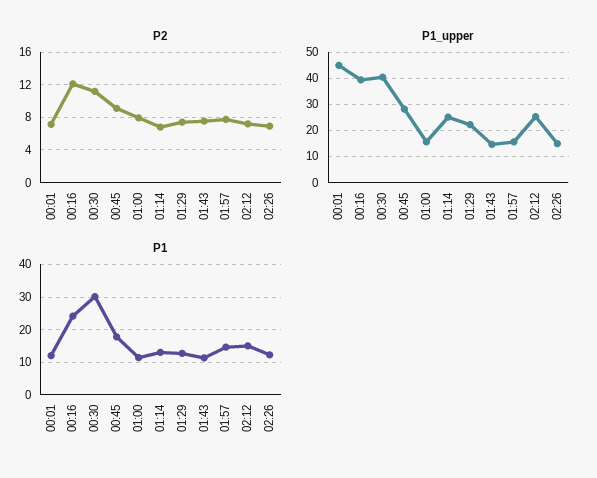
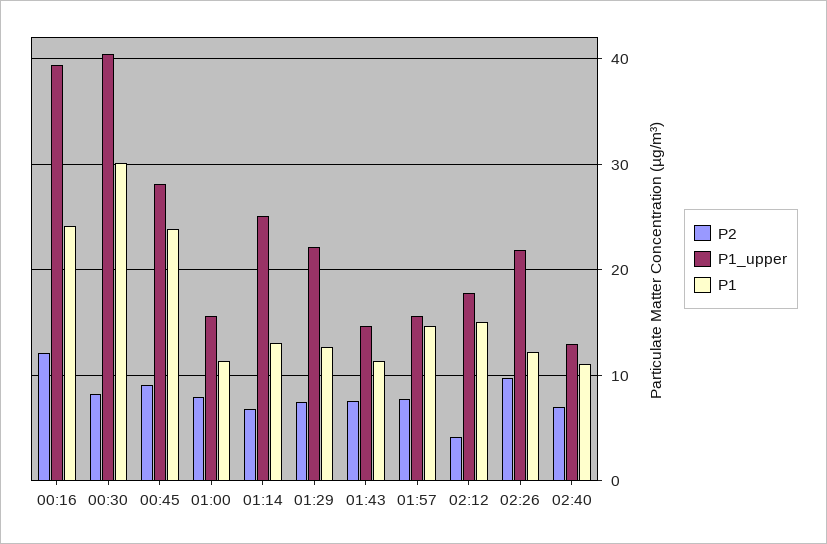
P2, 00:01: 7 -> none
P2, 00:30: 11 -> 8
P2, 02:12: 7 -> 4
P2, 02:26: 7 -> 10
P1_upper, 00:01: 45 -> none
P1_upper, 02:12: 25 -> 18
P1_upper, 02:26: 15 -> 22
P1, 00:01: 12 -> none
P1, 00:45: 18 -> 24
P2, 02:40: none -> 7
P1_upper, 02:40: none -> 13
P1, 02:40: none -> 11

